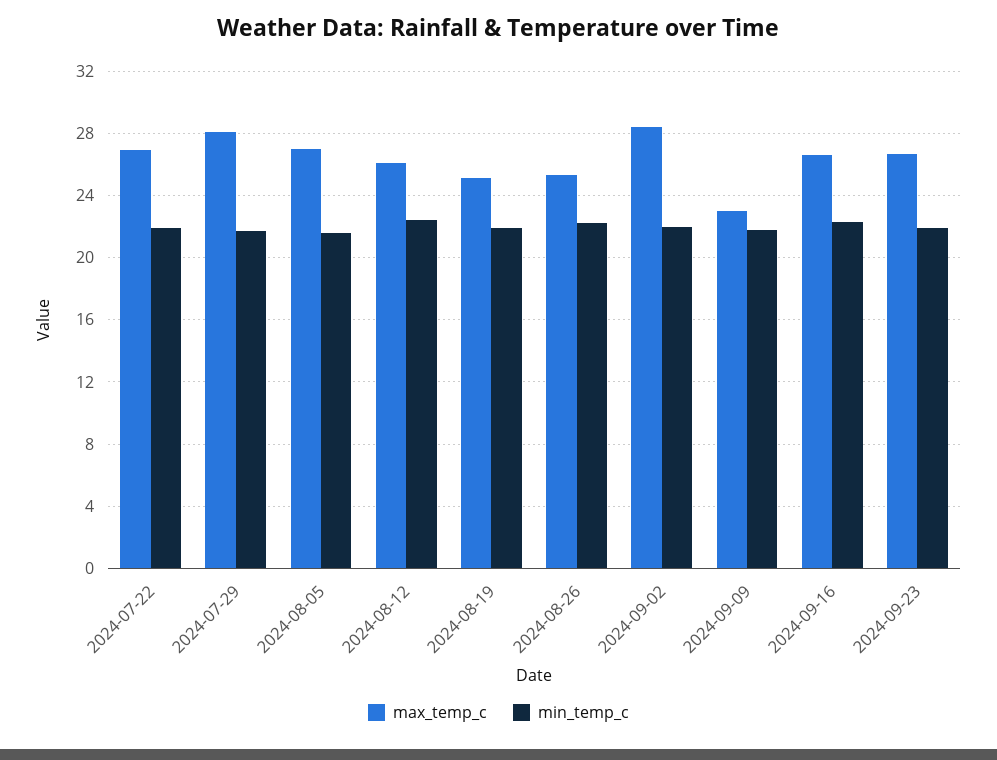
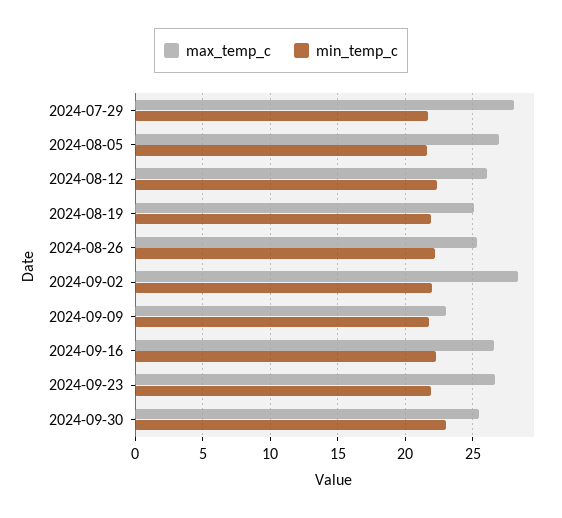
max_temp_c, 2024-07-22: 27 -> none
min_temp_c, 2024-07-22: 22 -> none
max_temp_c, 2024-09-30: none -> 25.5
min_temp_c, 2024-09-30: none -> 23

